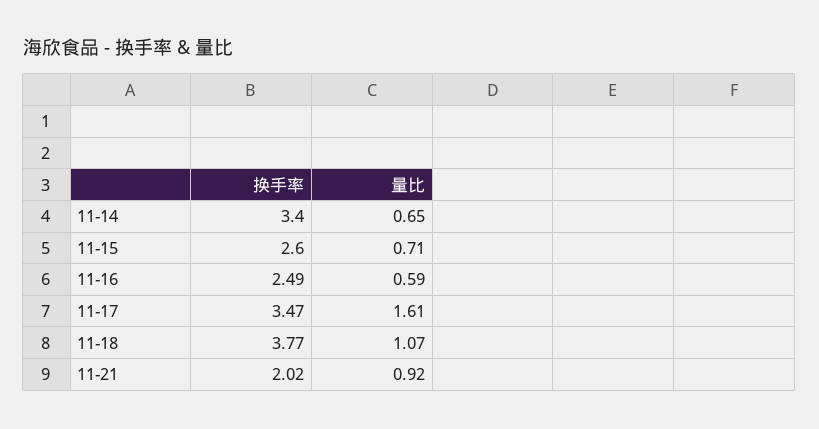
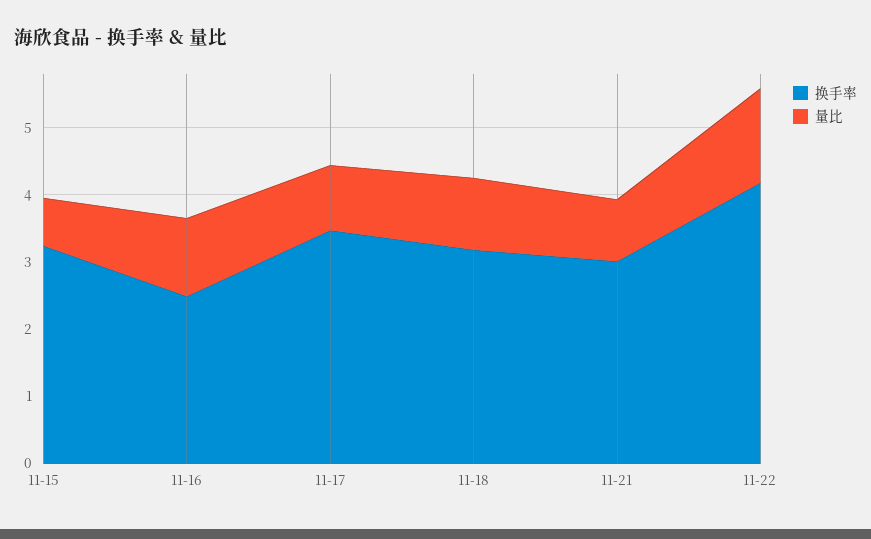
换手率, 11-14: 3.4 -> none
量比, 11-14: 0.65 -> none
换手率, 11-15: 2.6 -> 3.2
量比, 11-16: 0.59 -> 1.2
量比, 11-17: 1.61 -> 1
换手率, 11-18: 3.77 -> 3.2
换手率, 11-21: 2.02 -> 3
换手率, 11-22: none -> 4.2
量比, 11-22: none -> 1.4

